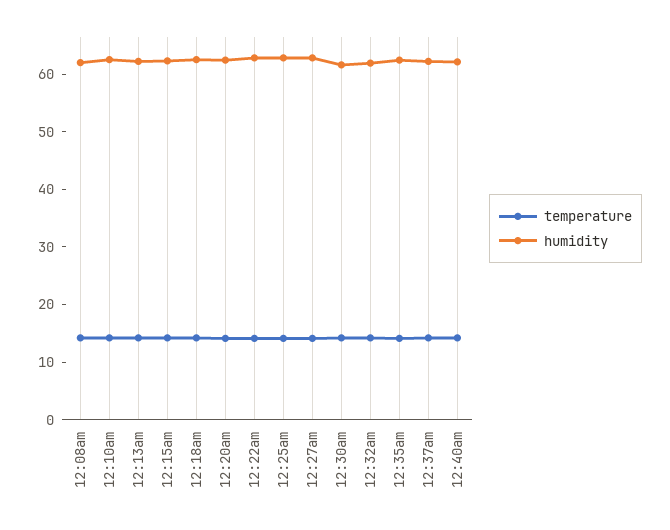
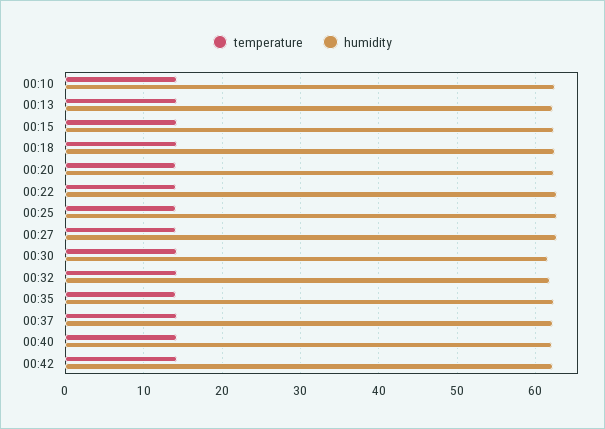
temperature, 12:08am: 14 -> none
humidity, 12:08am: 62 -> none
temperature, 00:42: none -> 14
humidity, 00:42: none -> 62

